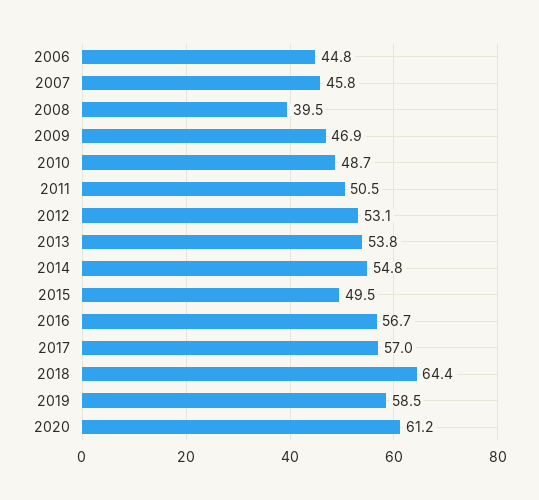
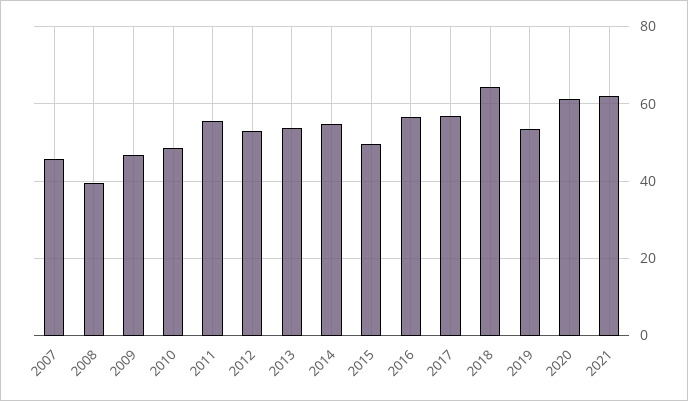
2006: 44.8 -> none
2011: 50.5 -> 56
2019: 58.5 -> 54
2021: none -> 62

